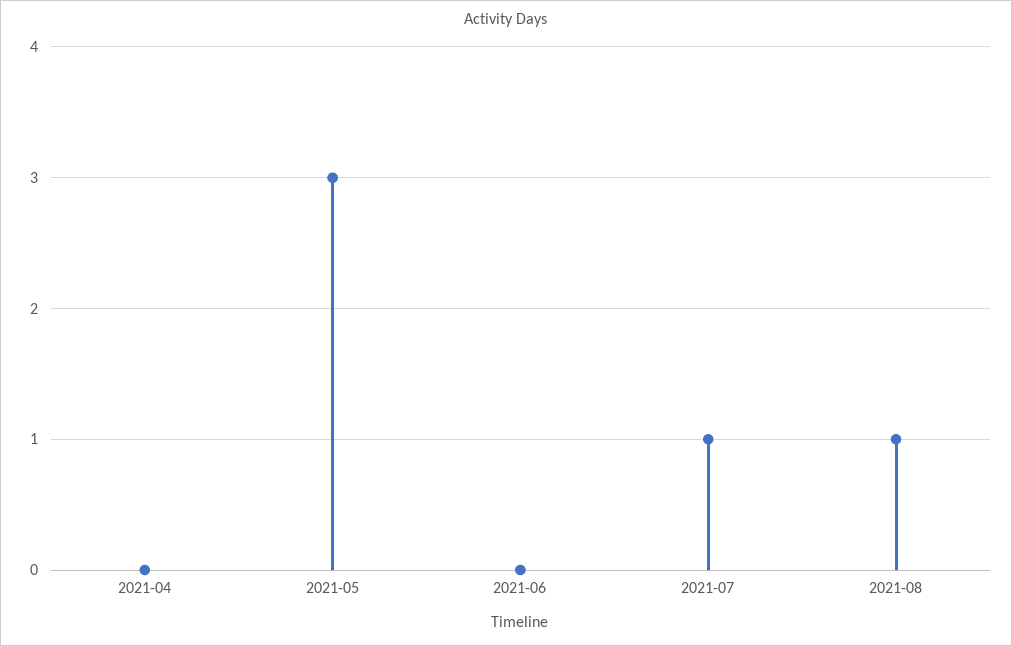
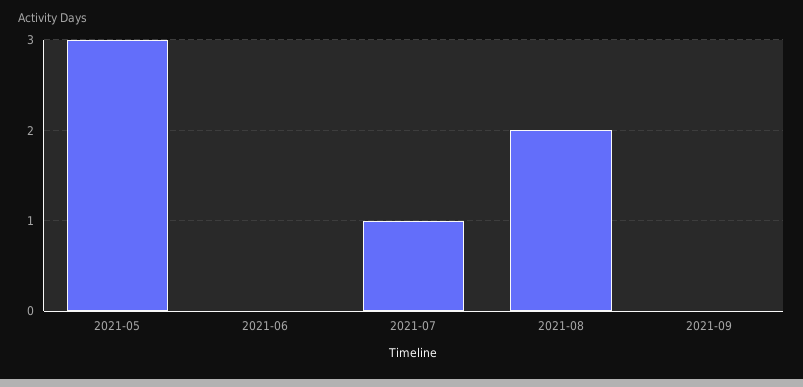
2021-04: 0 -> none
2021-08: 1 -> 2
2021-09: none -> 0

